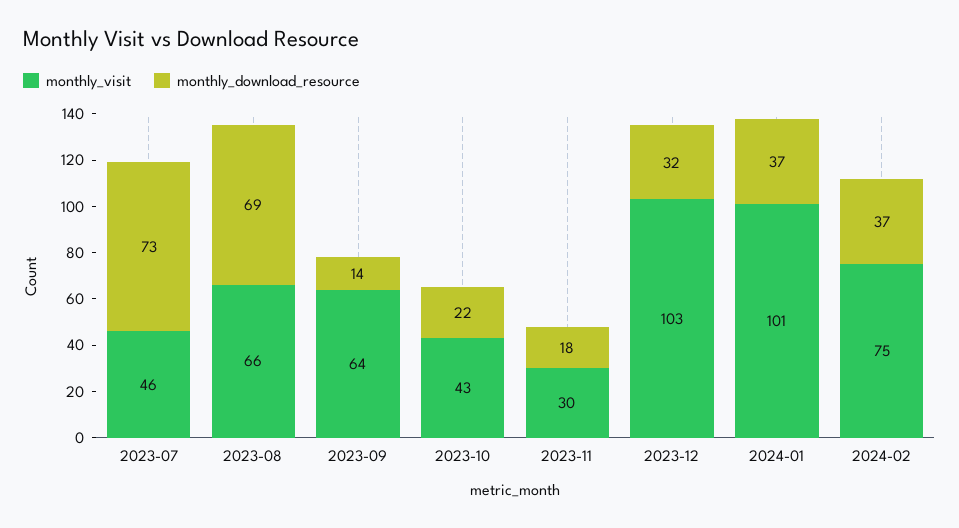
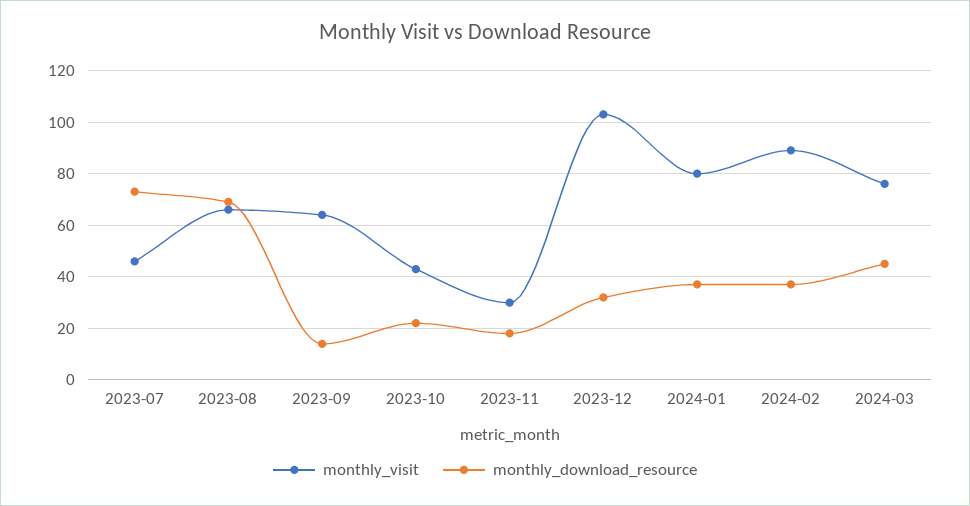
monthly_visit, 2024-01: 101 -> 80
monthly_visit, 2024-02: 75 -> 90
monthly_visit, 2024-03: none -> 75
monthly_download_resource, 2024-03: none -> 45

